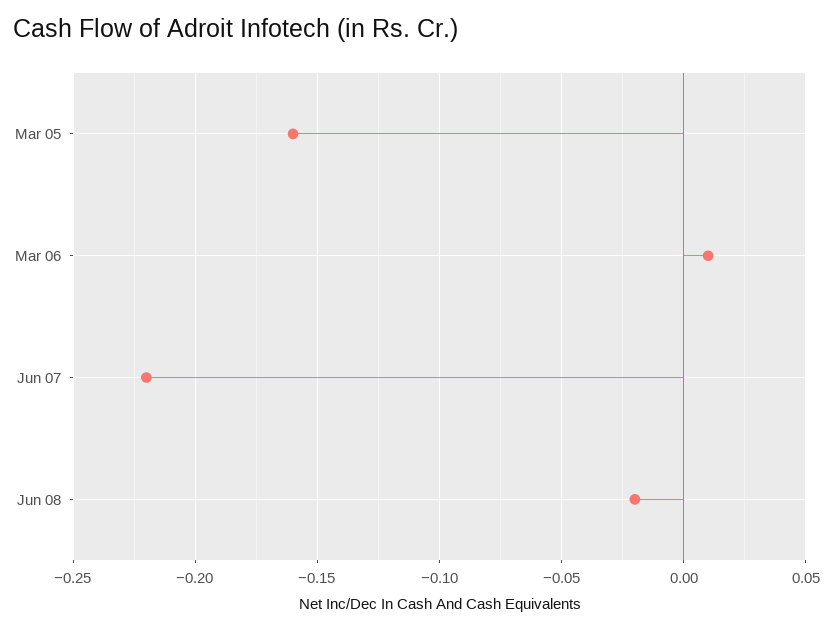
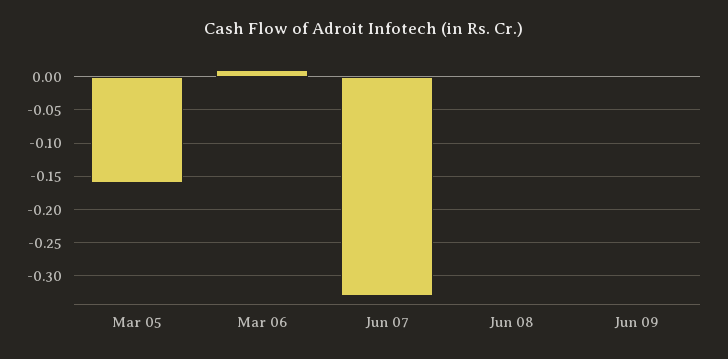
Jun 07: -0.22 -> -0.33
Jun 08: -0.02 -> 0
Jun 09: none -> 0

